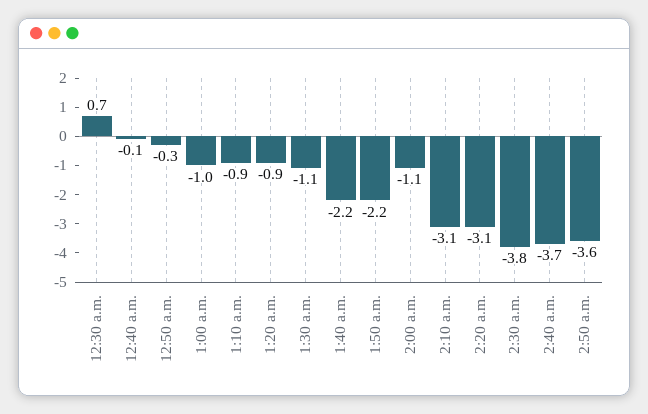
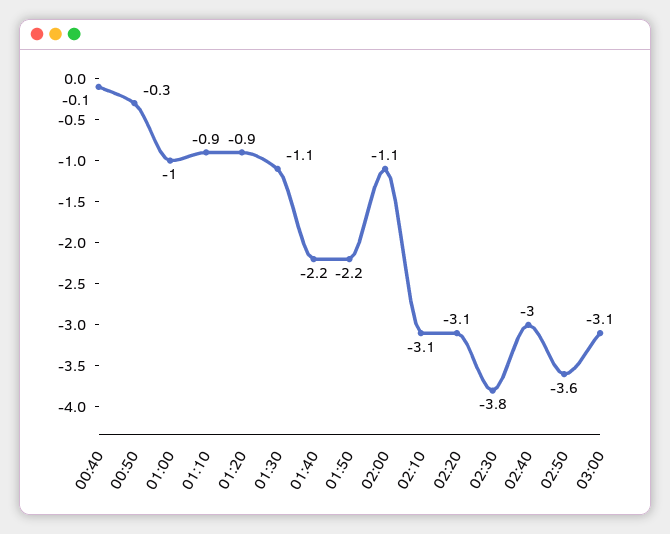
12:30 a.m.: 0.7 -> none
2:40 a.m.: -3.7 -> -3
03:00: none -> -3.1

